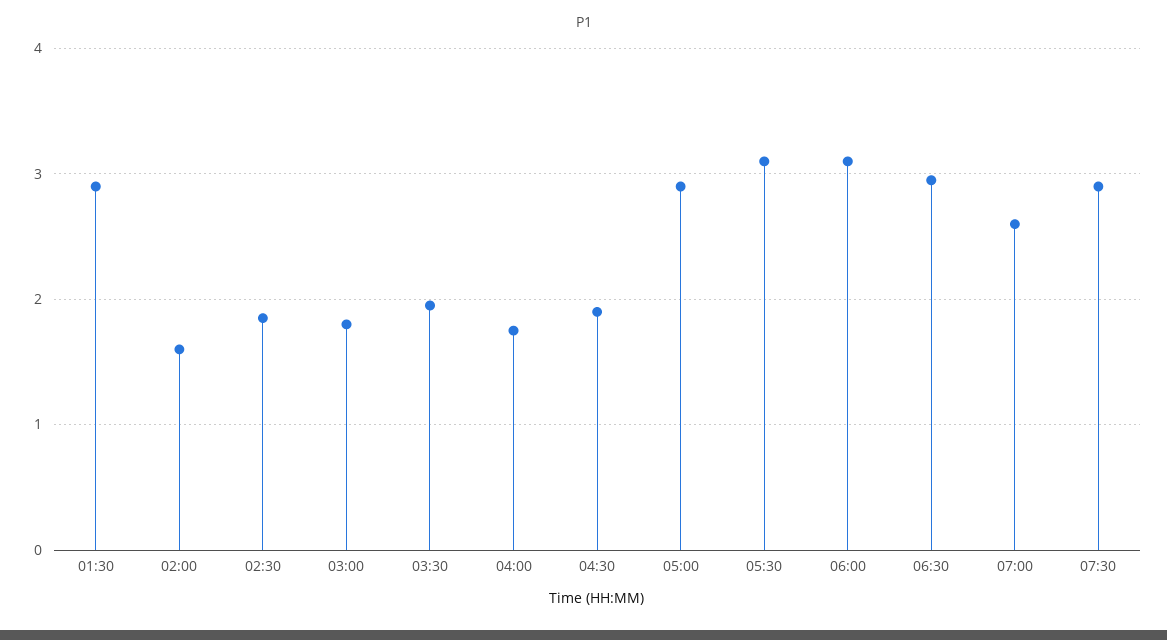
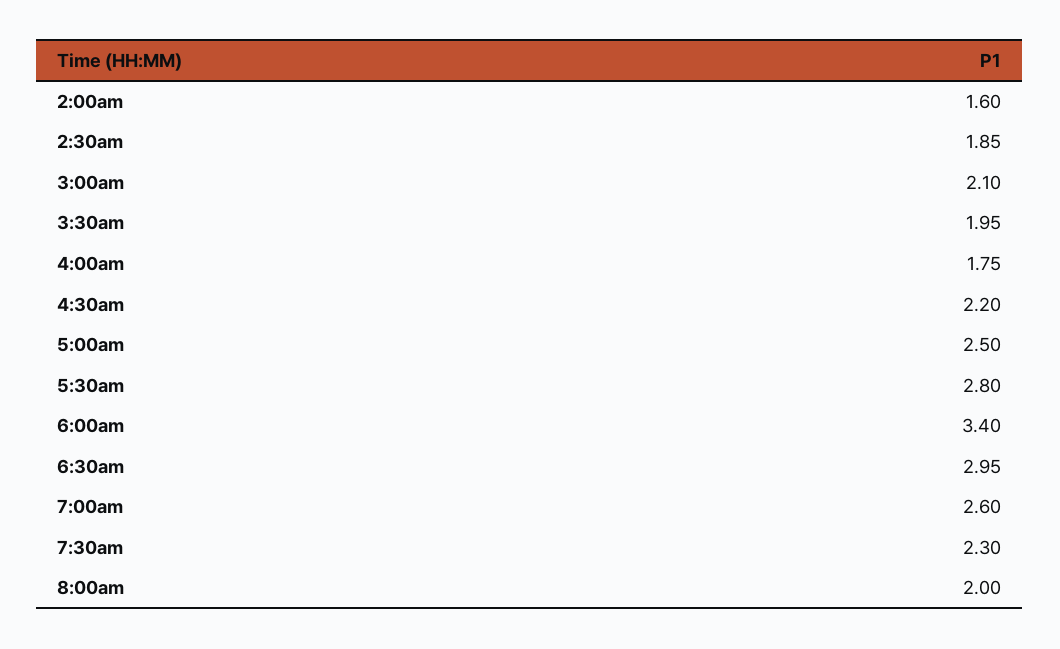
01:30: 2.9 -> none
03:00: 1.8 -> 2.1
04:30: 1.9 -> 2.2
05:00: 2.9 -> 2.5
05:30: 3.1 -> 2.8
06:00: 3.1 -> 3.4
07:30: 2.9 -> 2.3
8:00am: none -> 2

